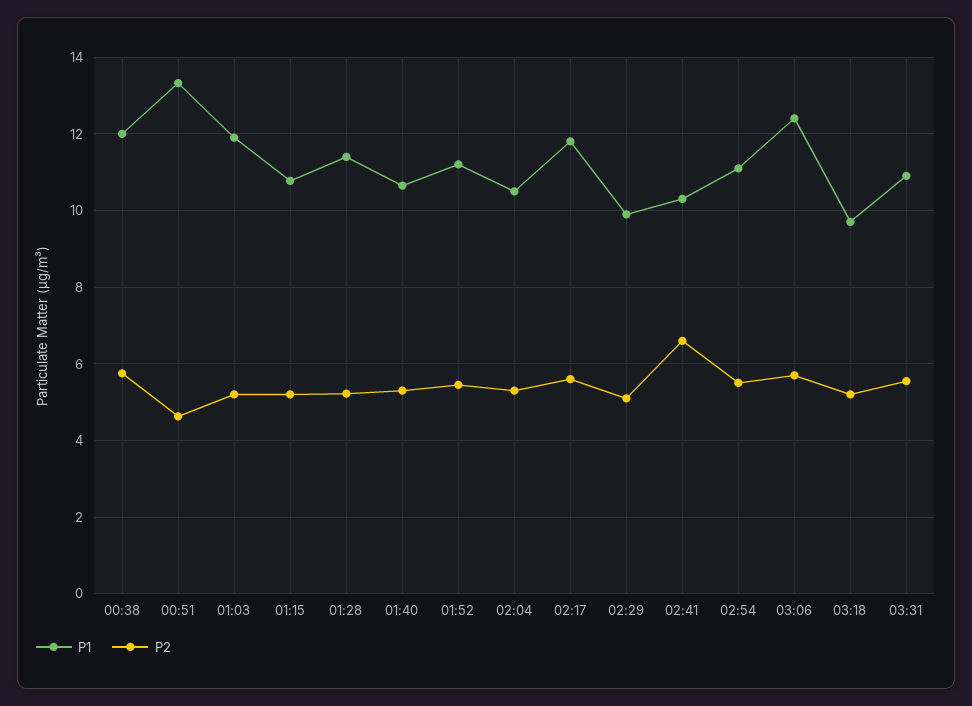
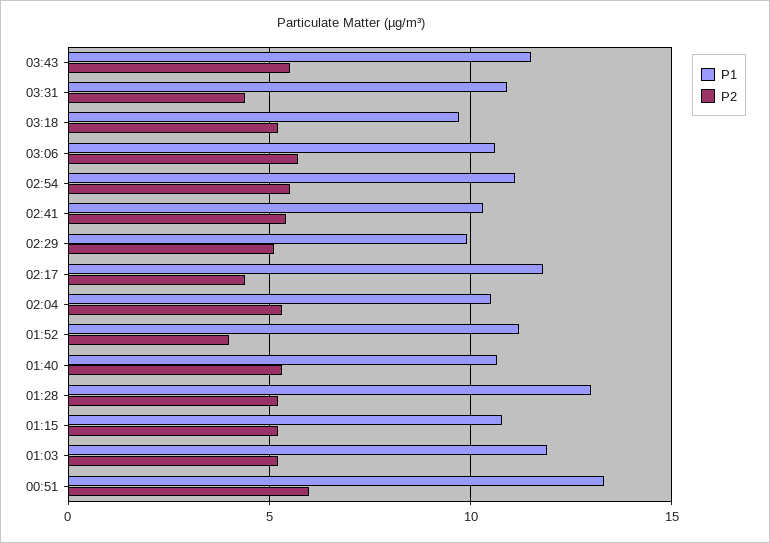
P1, 00:38: 12 -> none
P2, 00:38: 5.8 -> none
P2, 00:51: 4.6 -> 6
P1, 01:28: 11.4 -> 13
P2, 01:52: 5.4 -> 4
P2, 02:17: 5.6 -> 4.5
P2, 02:41: 6.6 -> 5.5
P1, 03:06: 12.4 -> 10.5
P2, 03:31: 5.6 -> 4.5
P1, 03:43: none -> 11.5
P2, 03:43: none -> 5.5

